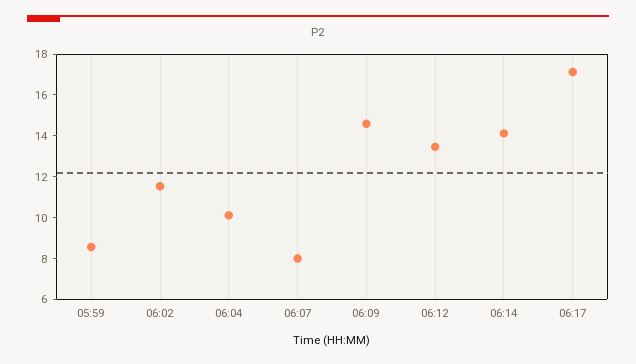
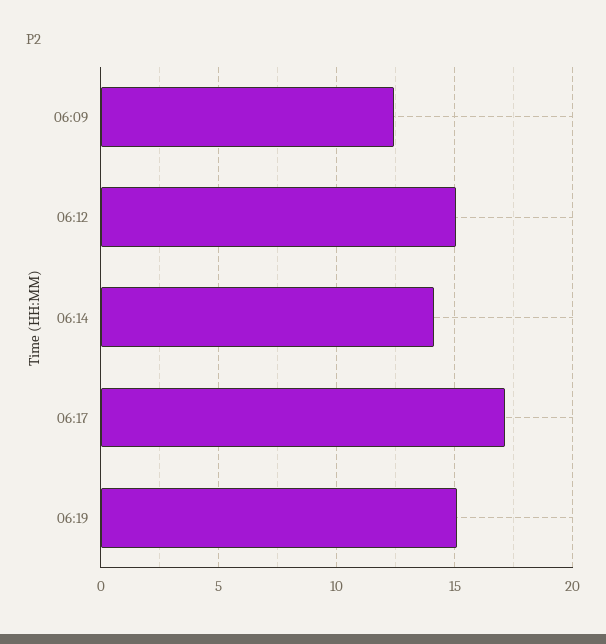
05:59: 8.5 -> none
06:02: 11.5 -> none
06:04: 10 -> none
06:07: 8 -> none
06:09: 14.5 -> 12.5
06:12: 13.5 -> 15
06:19: none -> 15

